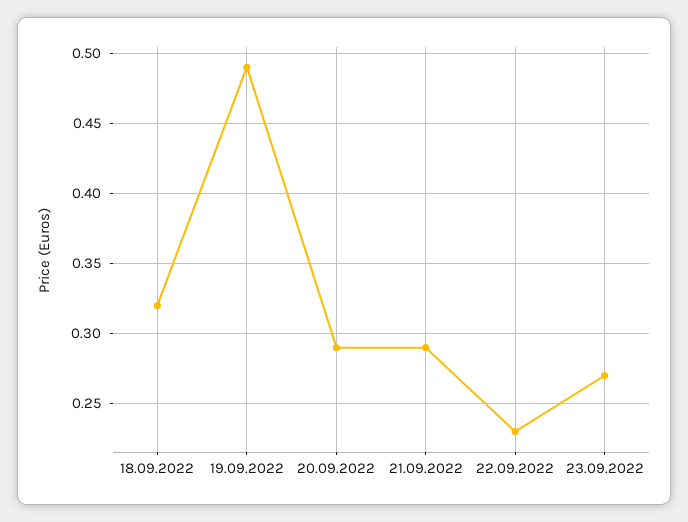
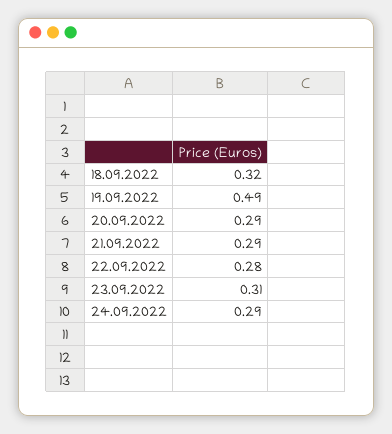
22.09.2022: 0.23 -> 0.28
23.09.2022: 0.27 -> 0.31
24.09.2022: none -> 0.29

